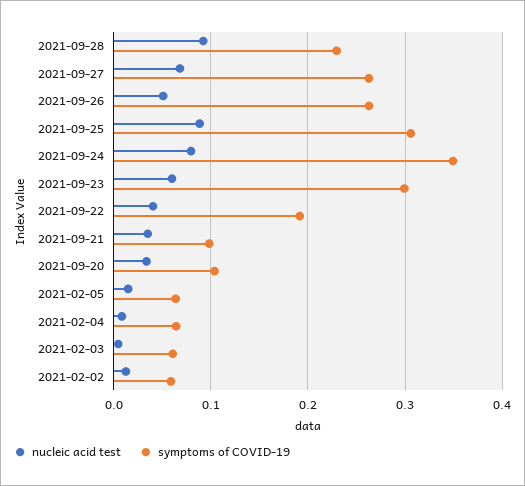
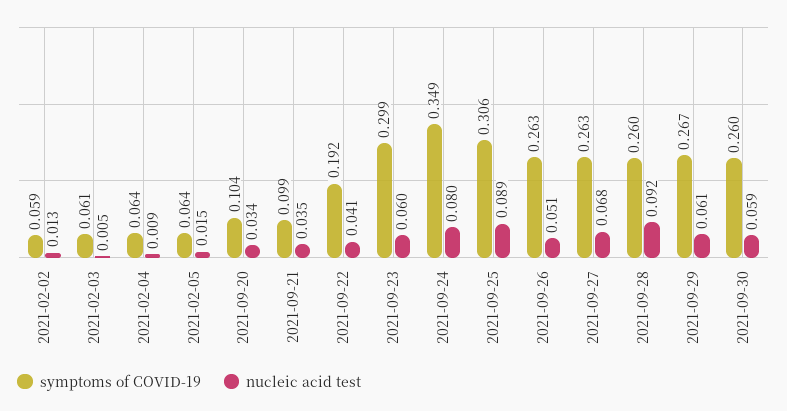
symptoms of COVID-19, 2021-09-28: 0.23 -> 0.26
symptoms of COVID-19, 2021-09-29: none -> 0.267
nucleic acid test, 2021-09-29: none -> 0.061
symptoms of COVID-19, 2021-09-30: none -> 0.26
nucleic acid test, 2021-09-30: none -> 0.059

